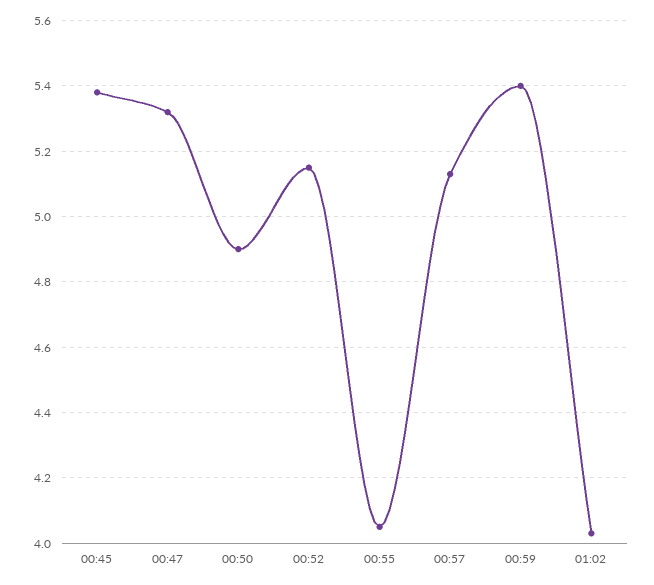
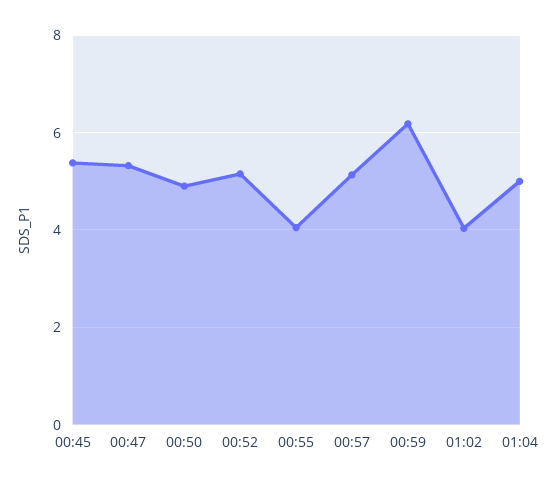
00:59: 5.4 -> 6.2
01:04: none -> 5

